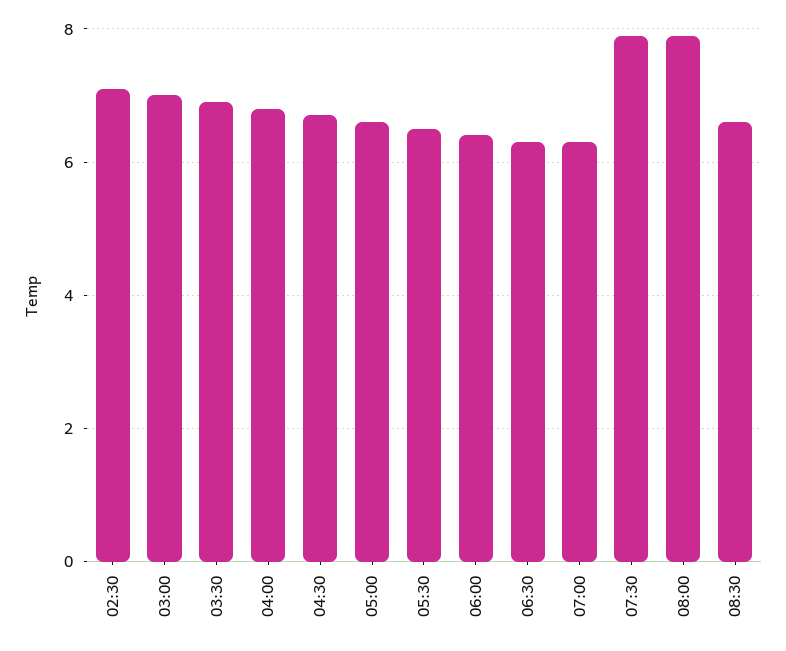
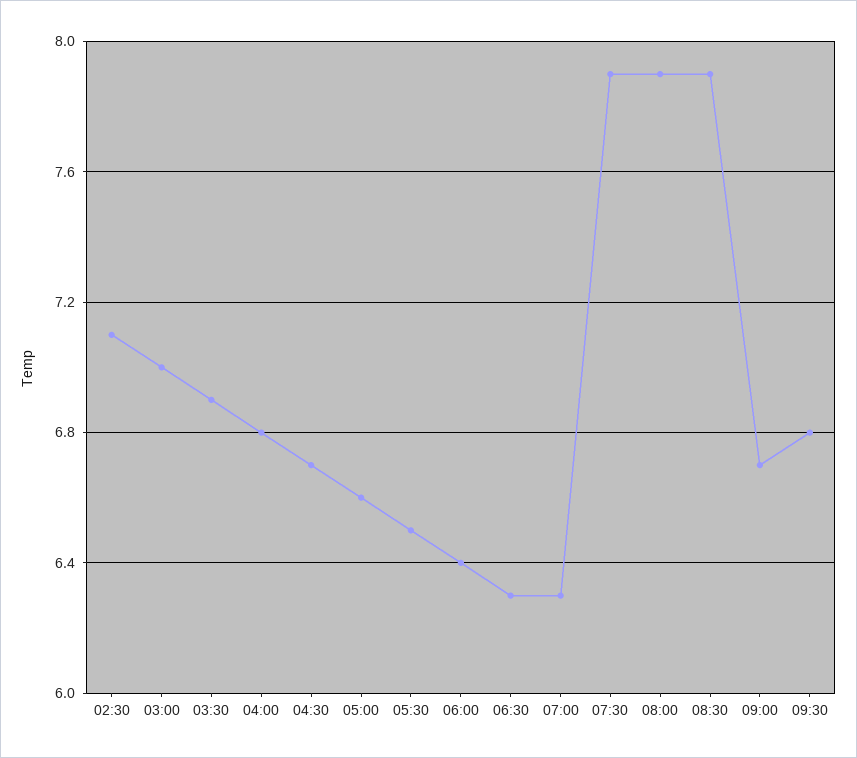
08:30: 6.5 -> 7.9
09:00: none -> 6.7
09:30: none -> 6.8

